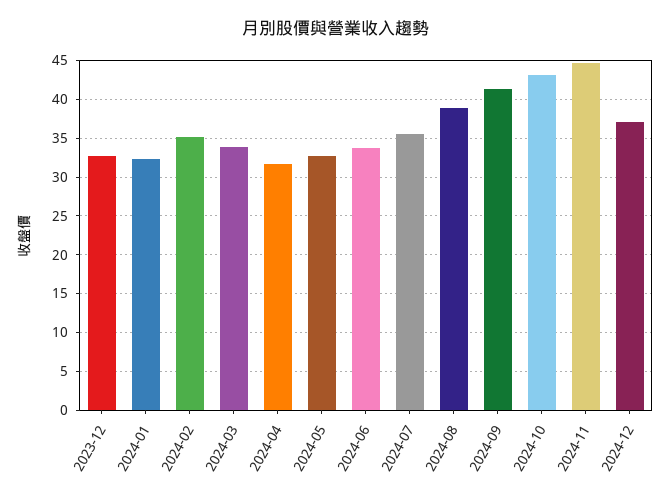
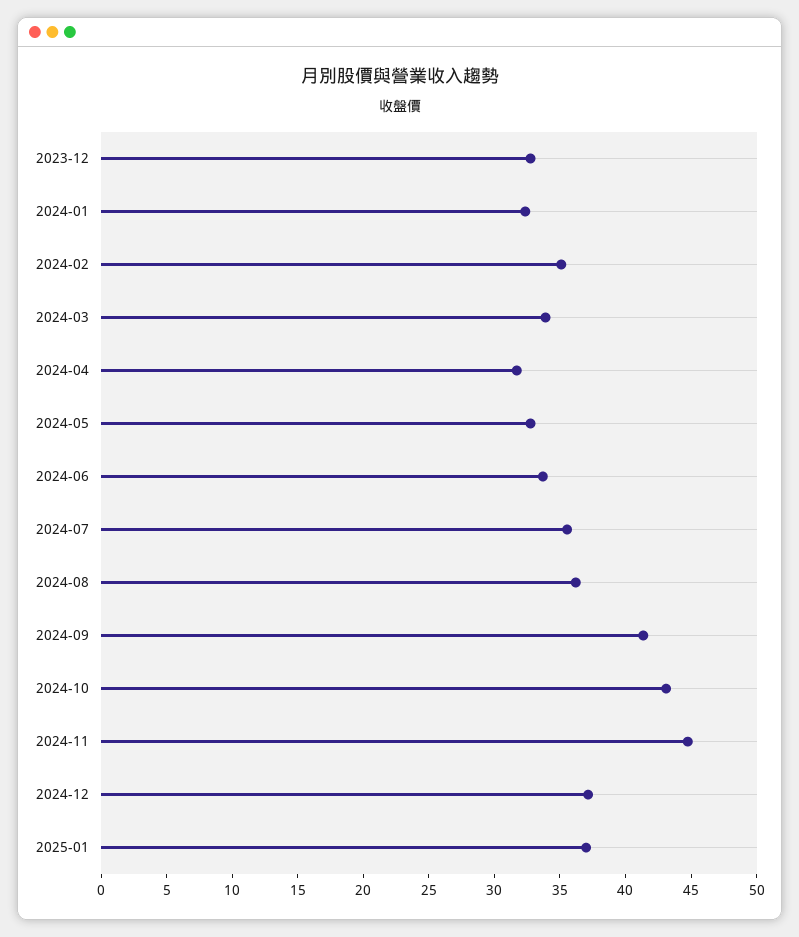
2024-08: 39 -> 36
2025-01: none -> 37

